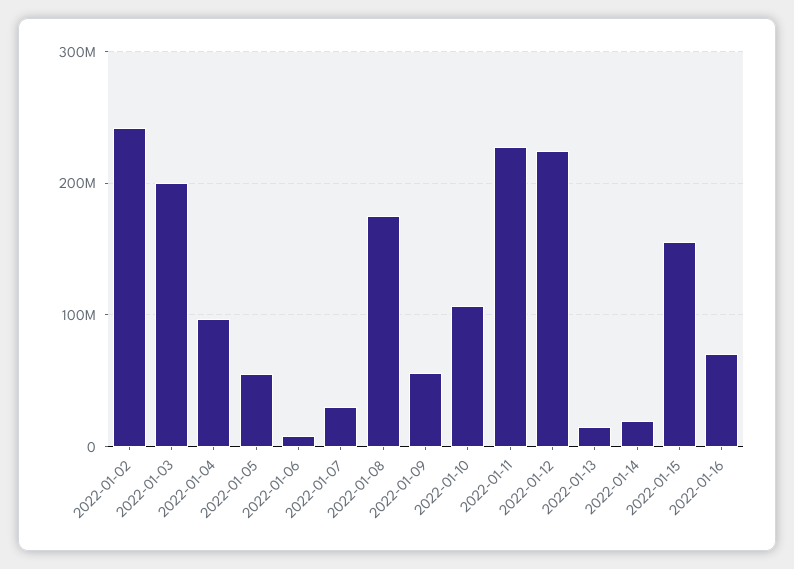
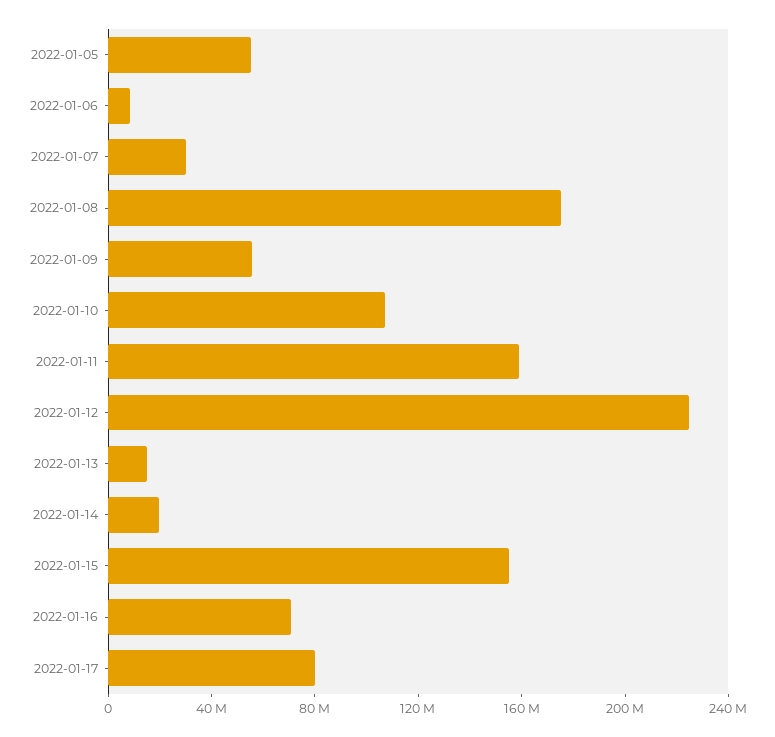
2022-01-02: 240000000 -> none
2022-01-03: 200000000 -> none
2022-01-04: 100000000 -> none
2022-01-11: 230000000 -> 160000000
2022-01-17: none -> 80000000

